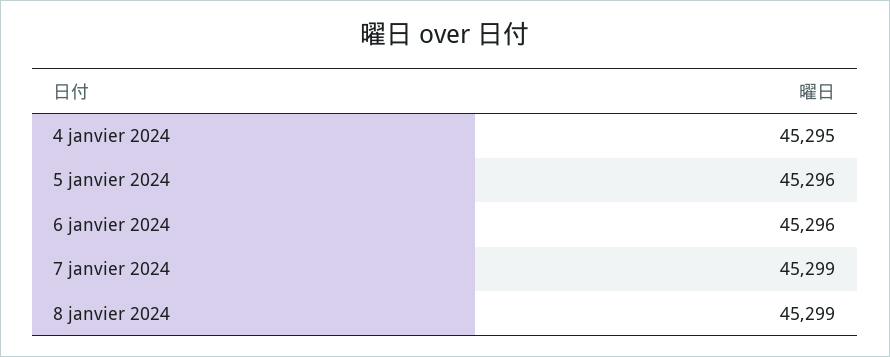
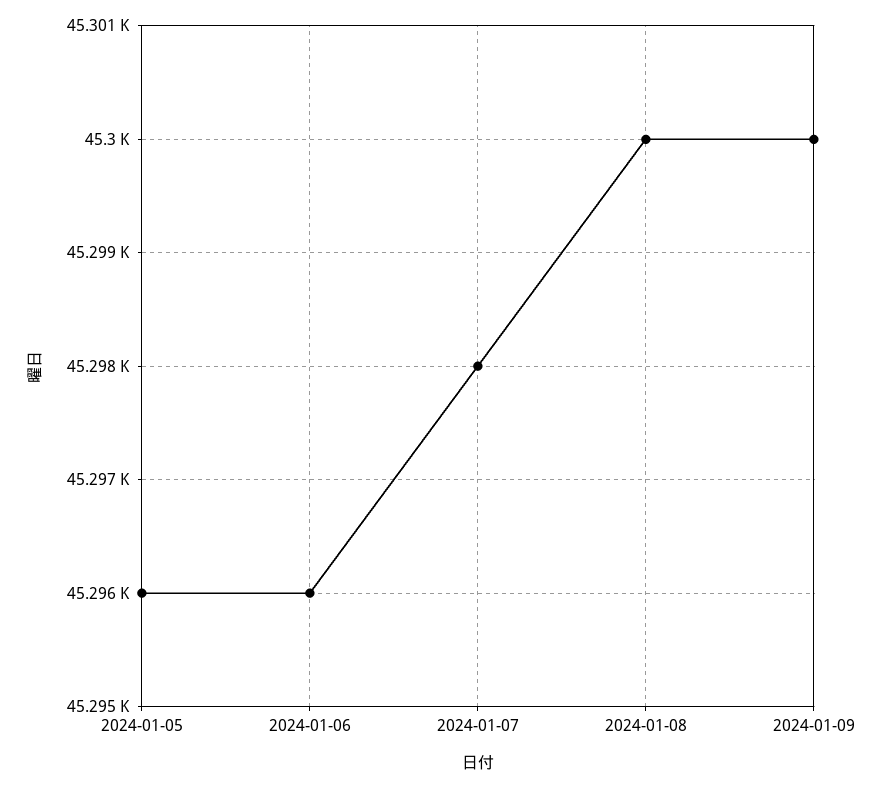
4 janvier 2024: 45295 -> none
7 janvier 2024: 45299 -> 45298
8 janvier 2024: 45299 -> 45300
2024-01-09: none -> 45300

